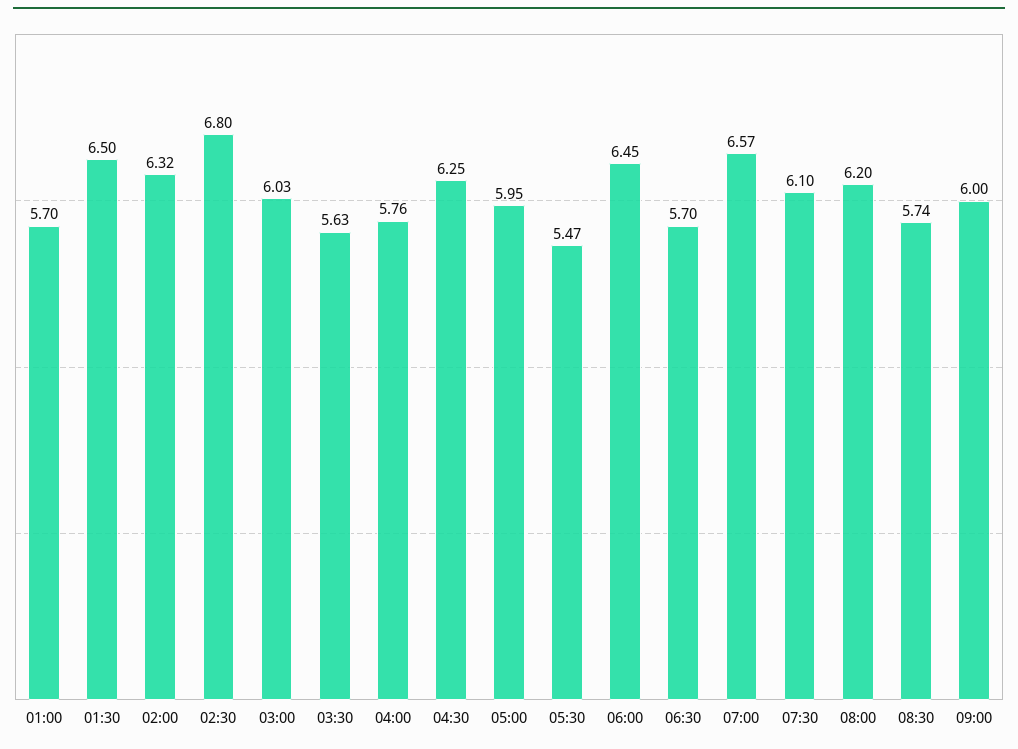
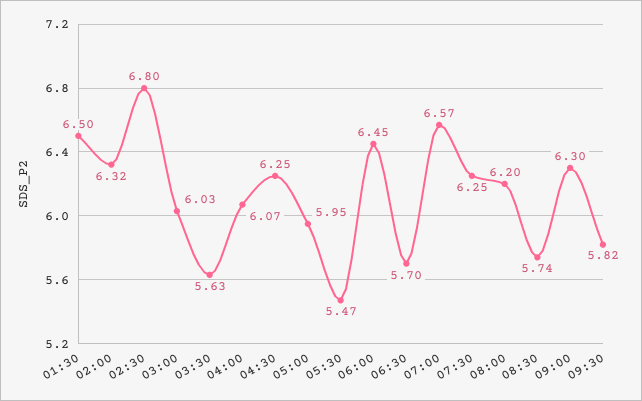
01:00: 5.7 -> none
04:00: 5.76 -> 6.07
07:30: 6.1 -> 6.25
09:00: 6 -> 6.3
09:30: none -> 5.82

